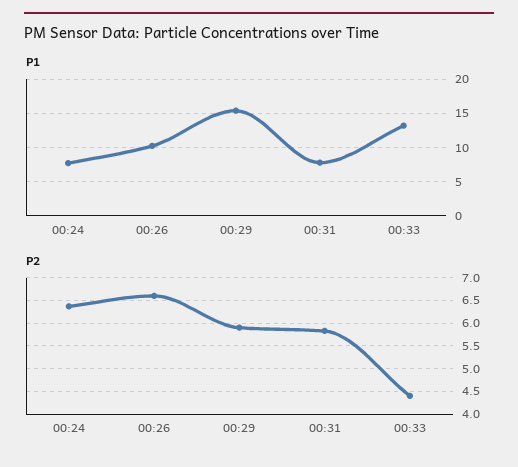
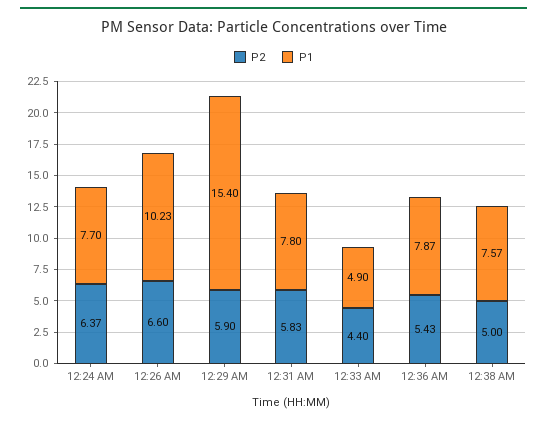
P1, 00:33: 13 -> 4.9
P2, 12:36 AM: none -> 5.43
P1, 12:36 AM: none -> 7.87
P2, 12:38 AM: none -> 5
P1, 12:38 AM: none -> 7.57

